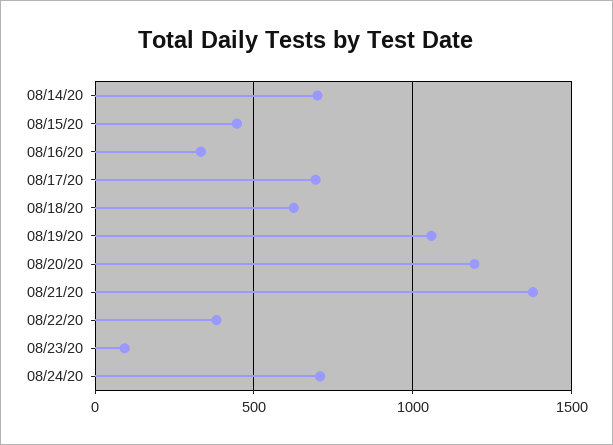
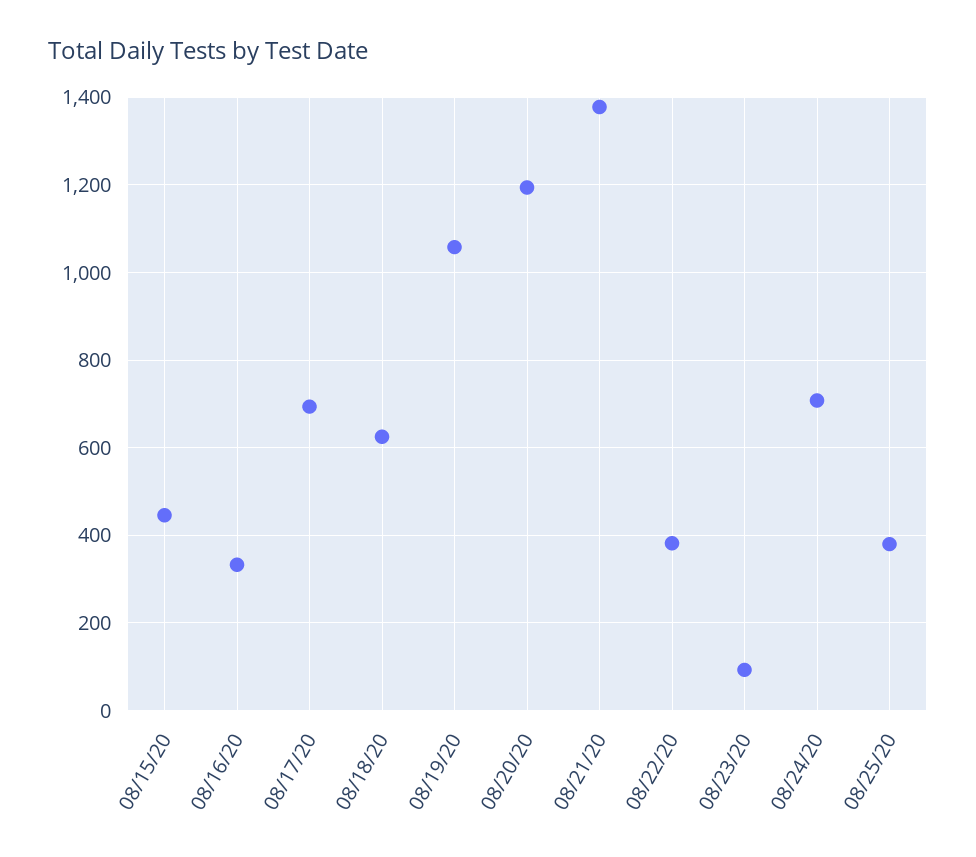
08/14/20: 700 -> none
08/25/20: none -> 380

